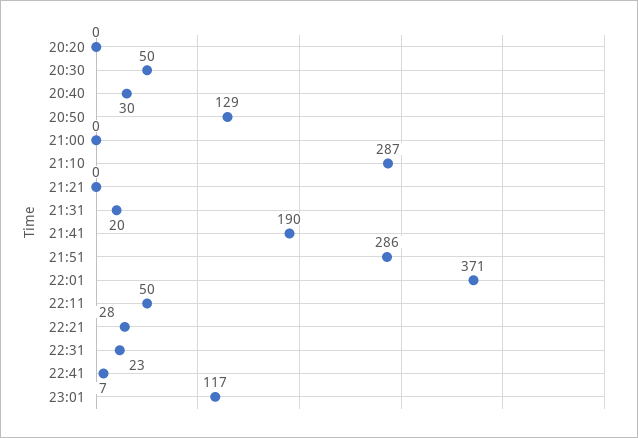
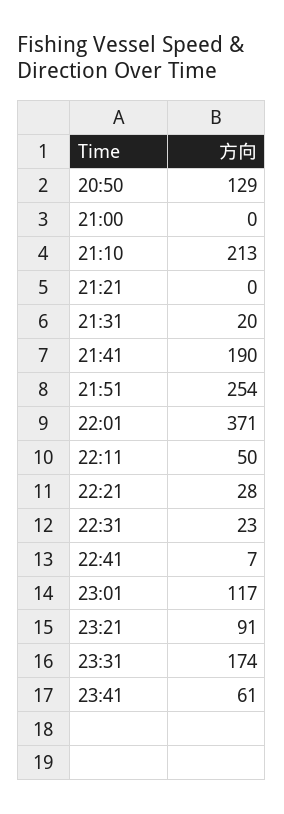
20:20: 0 -> none
20:30: 50 -> none
20:40: 30 -> none
21:10: 287 -> 213
21:51: 286 -> 254
23:21: none -> 91
23:31: none -> 174
23:41: none -> 61

